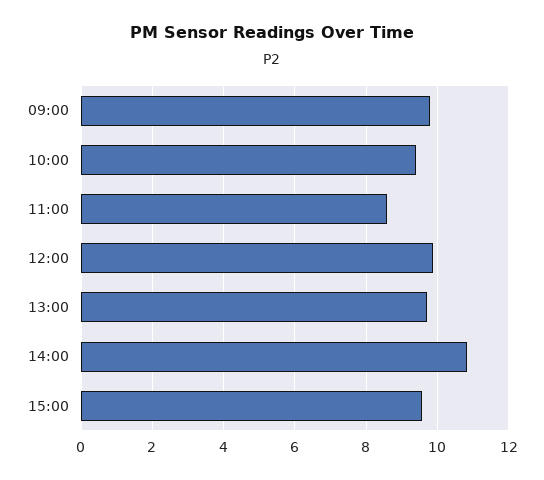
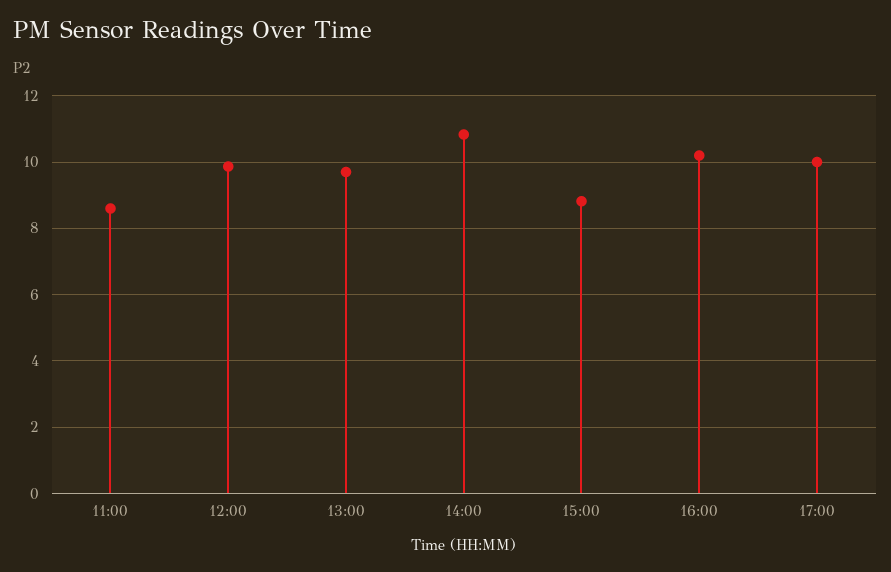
09:00: 9.8 -> none
10:00: 9.4 -> none
15:00: 9.6 -> 8.8
16:00: none -> 10.2
17:00: none -> 10

